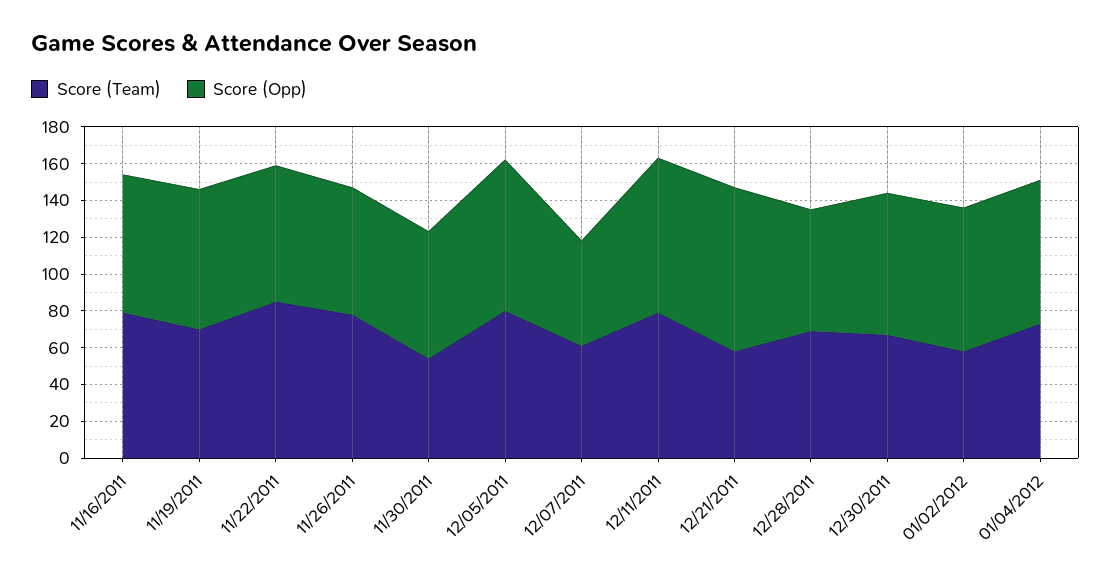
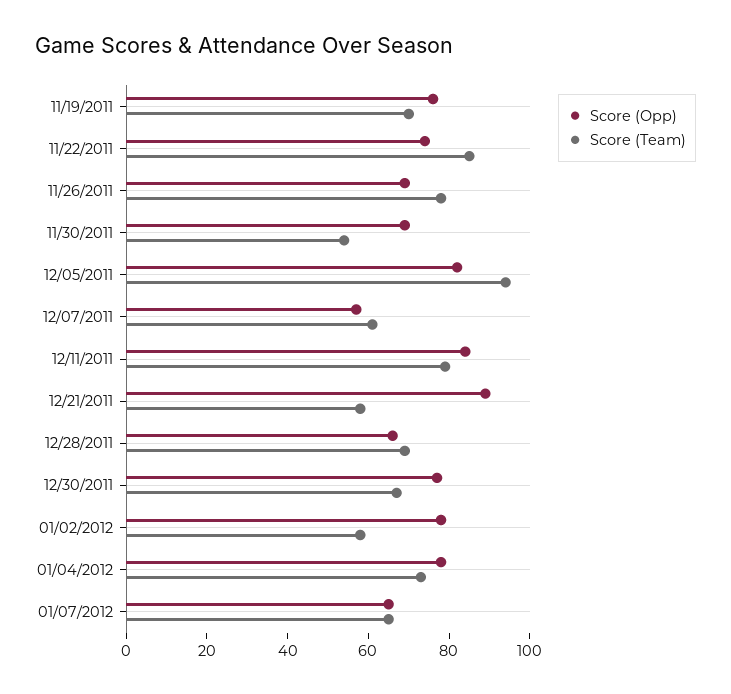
Score (Team), 11/16/2011: 80 -> none
Score (Opp), 11/16/2011: 75 -> none
Score (Team), 12/05/2011: 80 -> 95
Score (Opp), 01/07/2012: none -> 65
Score (Team), 01/07/2012: none -> 65

